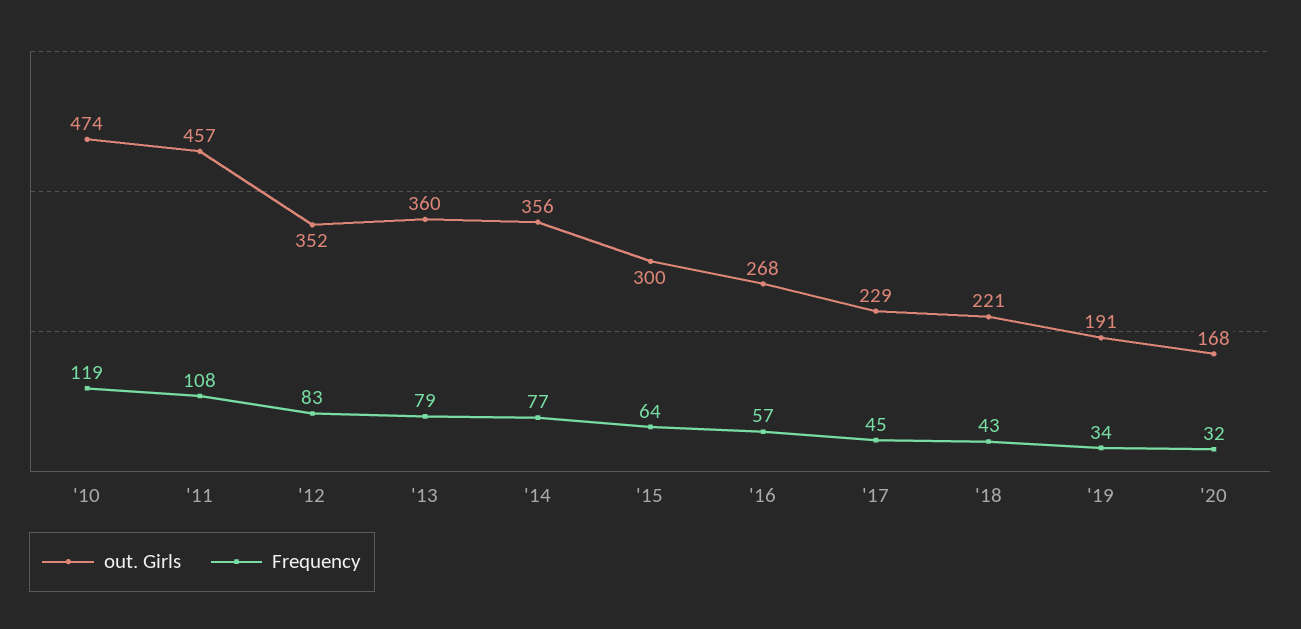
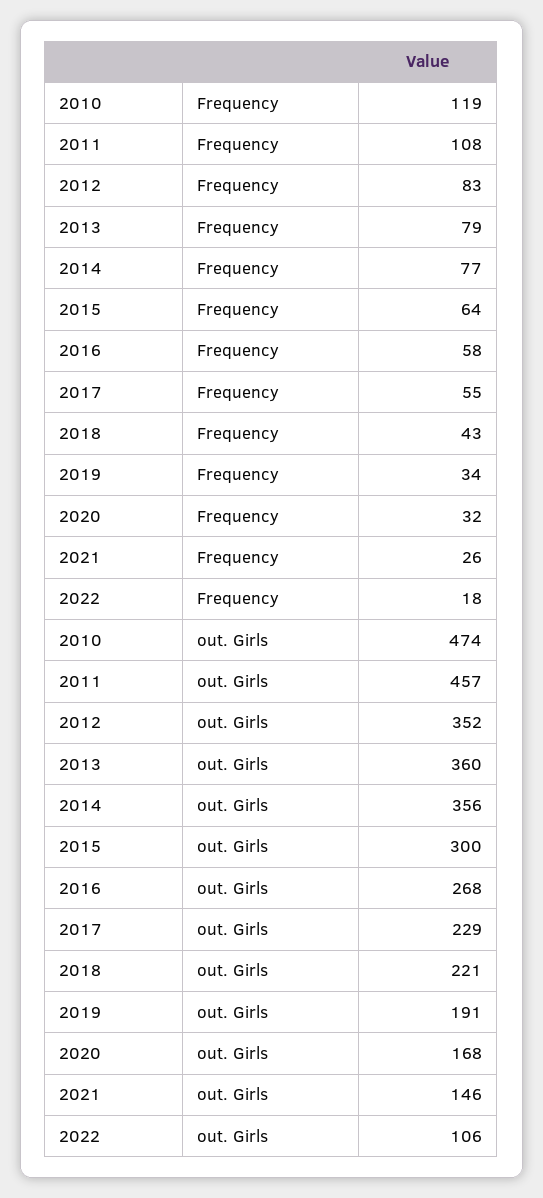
Frequency, '16: 57 -> 58
Frequency, '17: 45 -> 55
Frequency, 2021: none -> 26
Frequency, 2022: none -> 18
out. Girls, 2021: none -> 146
out. Girls, 2022: none -> 106

